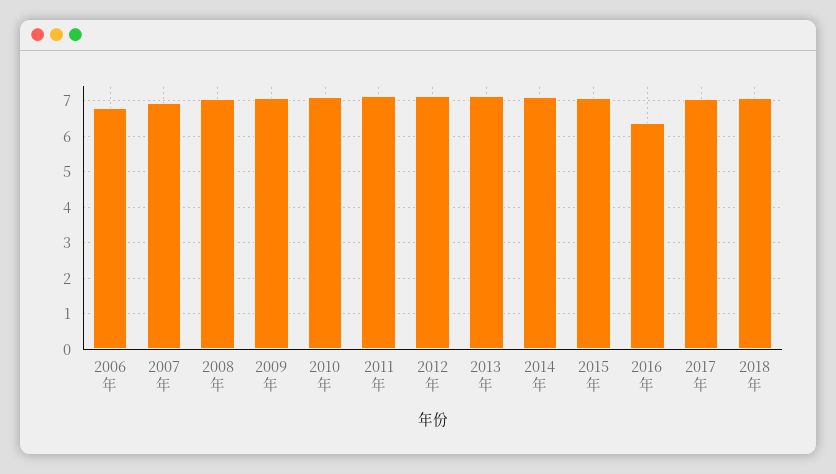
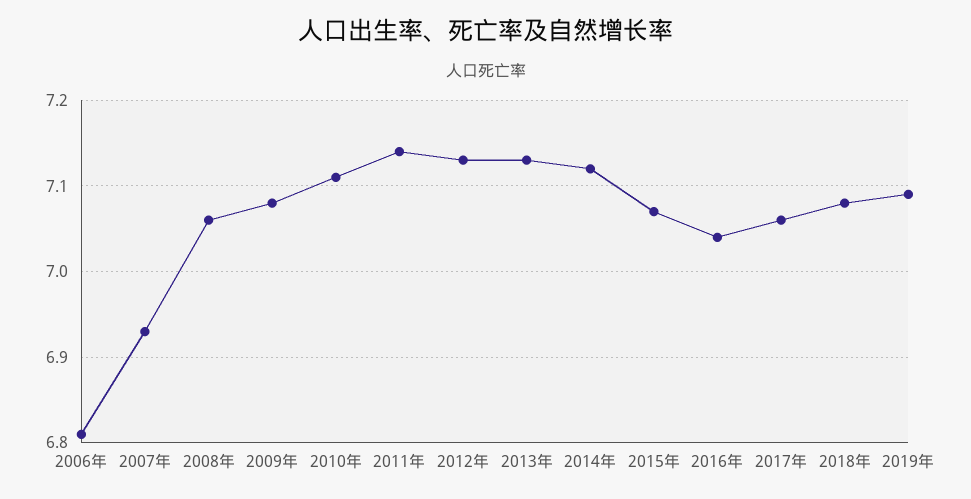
2016年: 6.4 -> 7.04
2019年: none -> 7.09

